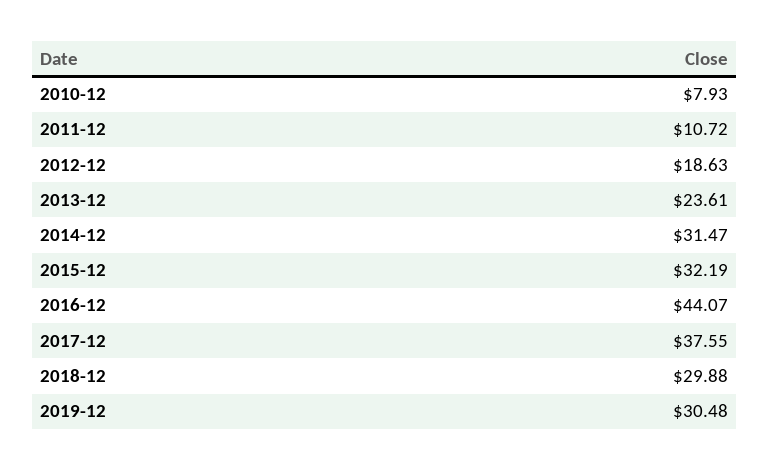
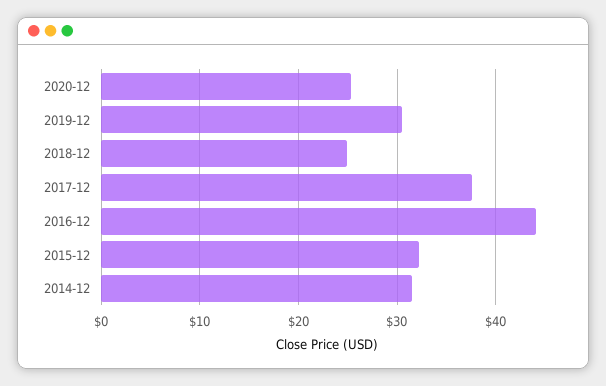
2010-12: 7.93 -> none
2011-12: 10.72 -> none
2012-12: 18.63 -> none
2013-12: 23.61 -> none
2018-12: 29.88 -> 25
2020-12: none -> 25

